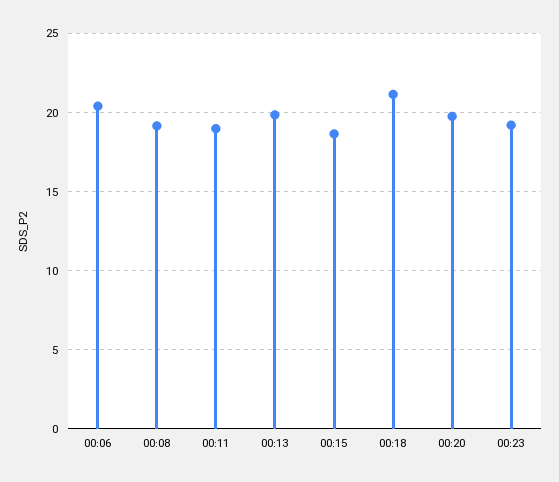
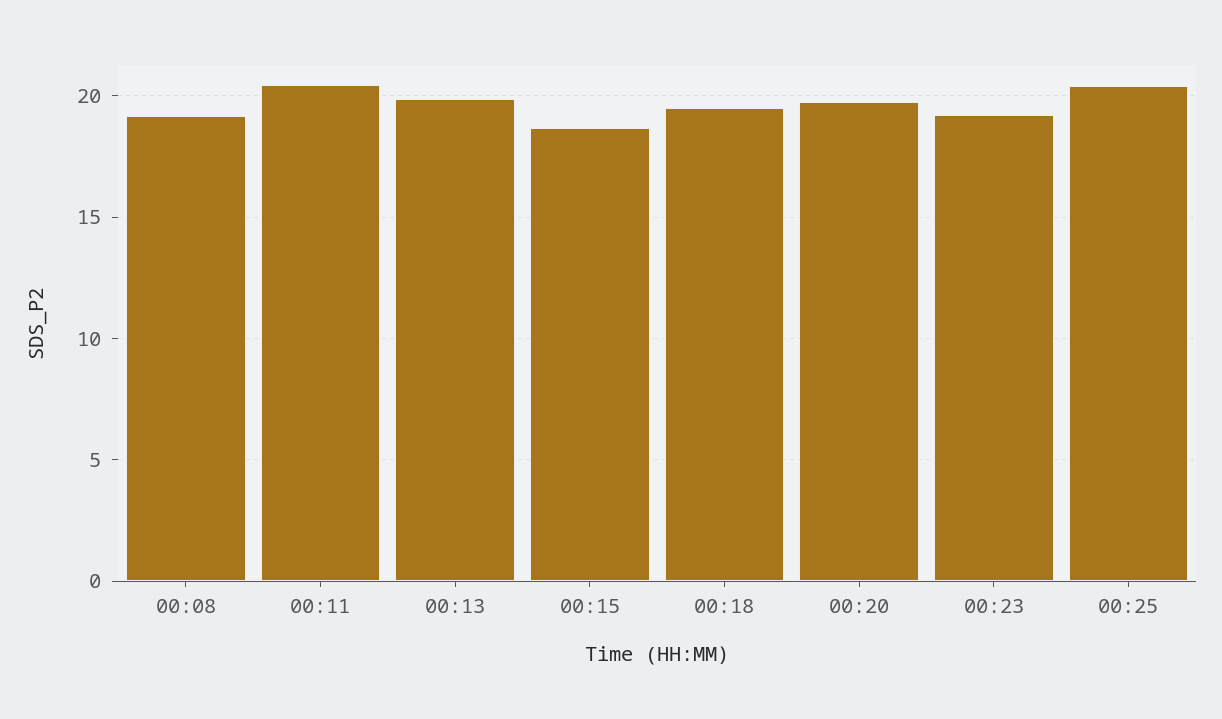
00:06: 20.5 -> none
00:11: 19 -> 20.5
00:18: 21 -> 19.5
00:25: none -> 20.5

